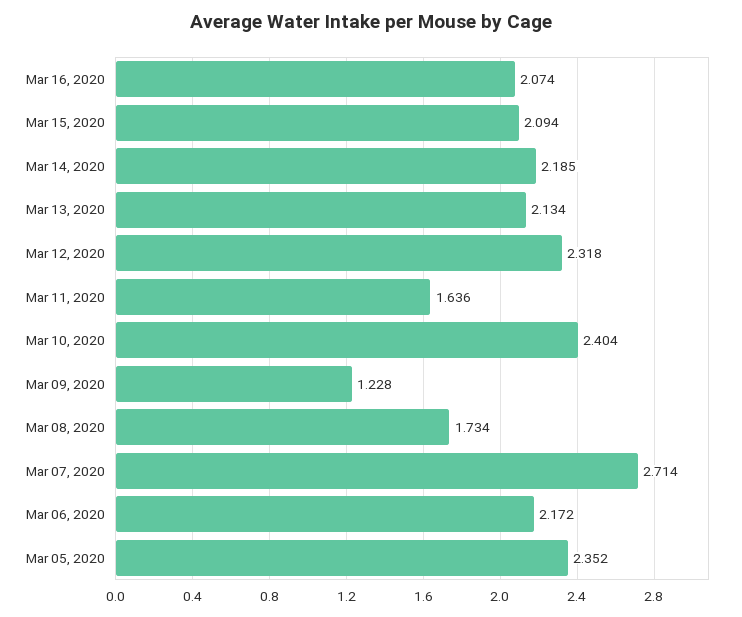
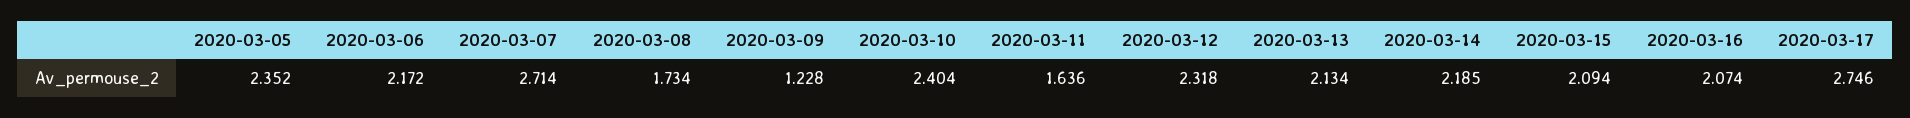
2020-03-17: none -> 2.746

